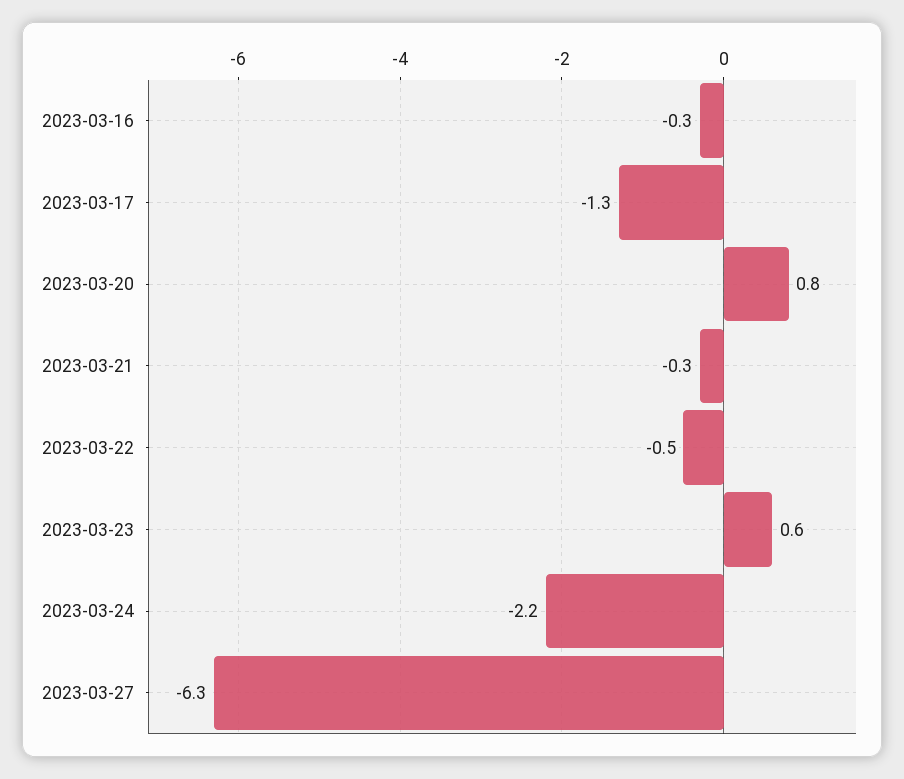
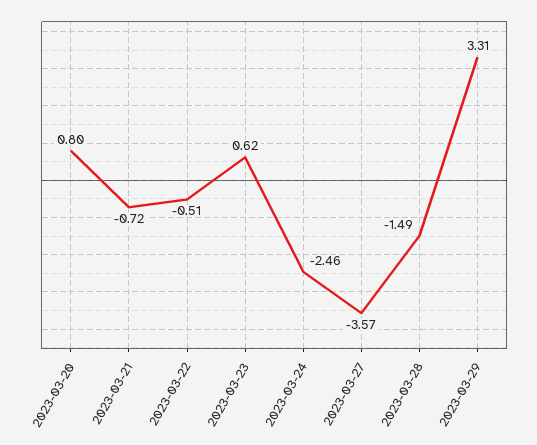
2023-03-16: -0.3 -> none
2023-03-17: -1.3 -> none
2023-03-21: -0.3 -> -0.72
2023-03-24: -2.2 -> -2.46
2023-03-27: -6.3 -> -3.57
2023-03-28: none -> -1.49
2023-03-29: none -> 3.31

